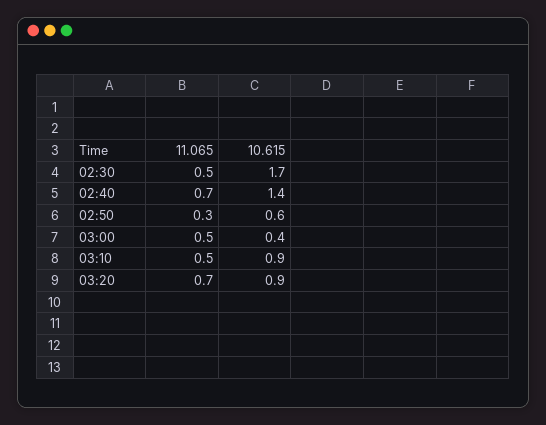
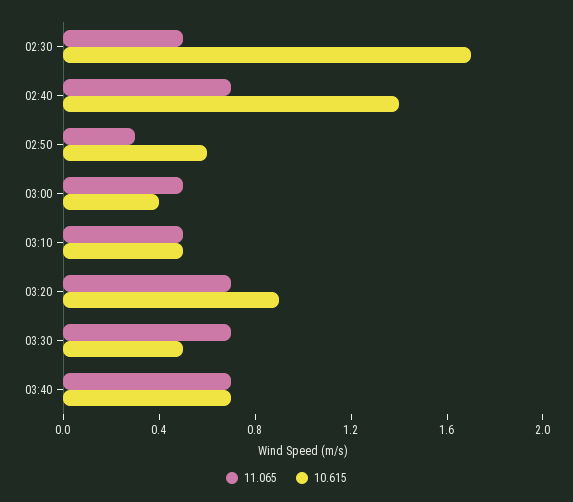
10.615, 03:10: 0.9 -> 0.5
11.065, 03:30: none -> 0.7
10.615, 03:30: none -> 0.5
11.065, 03:40: none -> 0.7
10.615, 03:40: none -> 0.7

